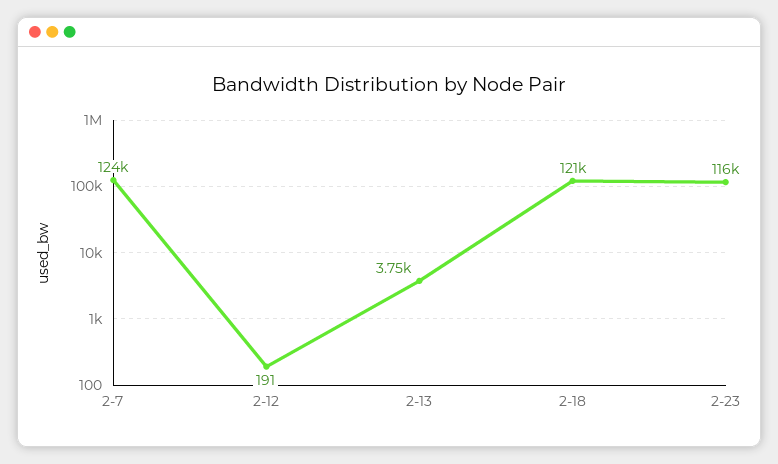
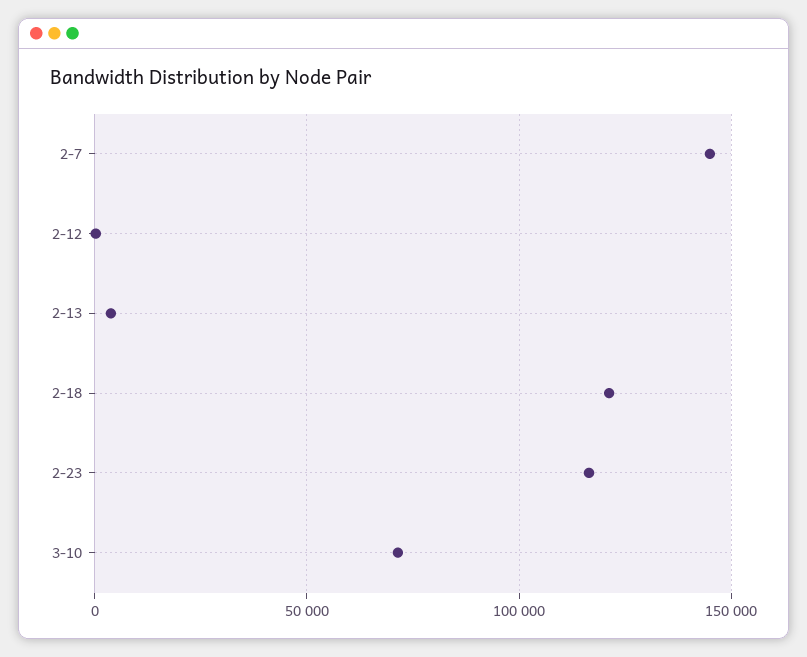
2-7: 124000 -> 145000
3-10: none -> 70000

